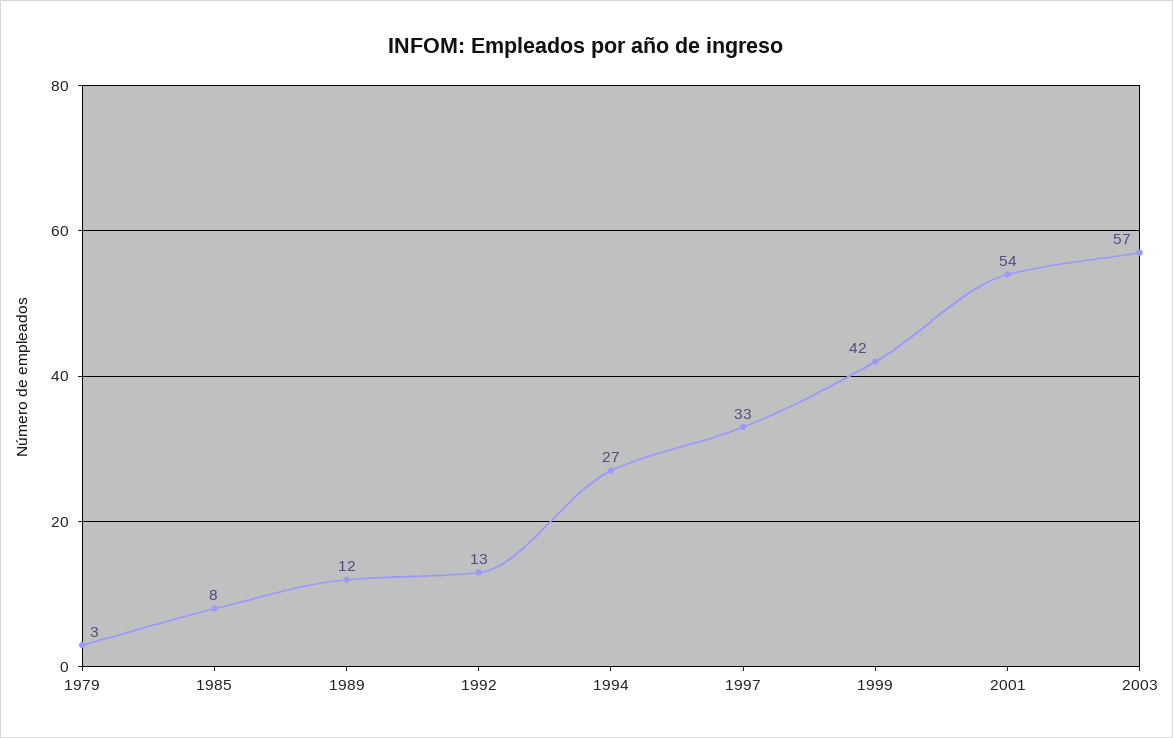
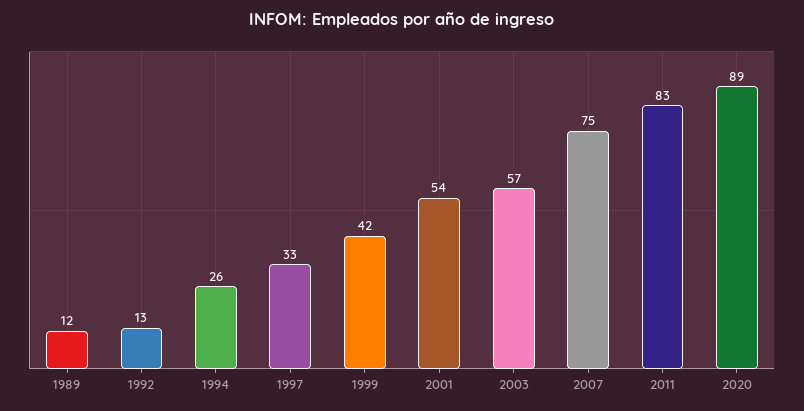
1979: 3 -> none
1985: 8 -> none
1994: 27 -> 26
2007: none -> 75
2011: none -> 83
2020: none -> 89

